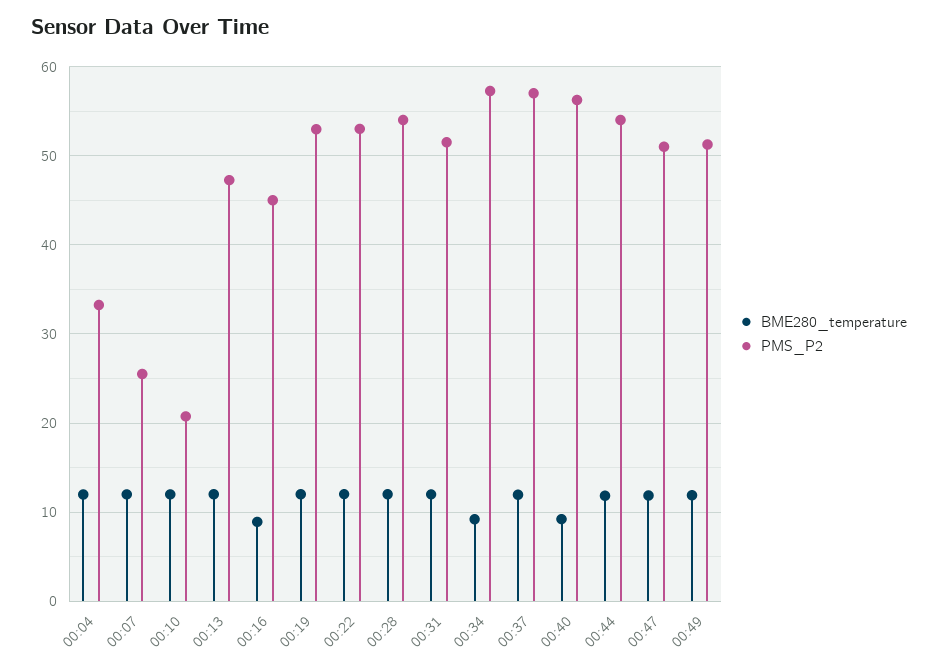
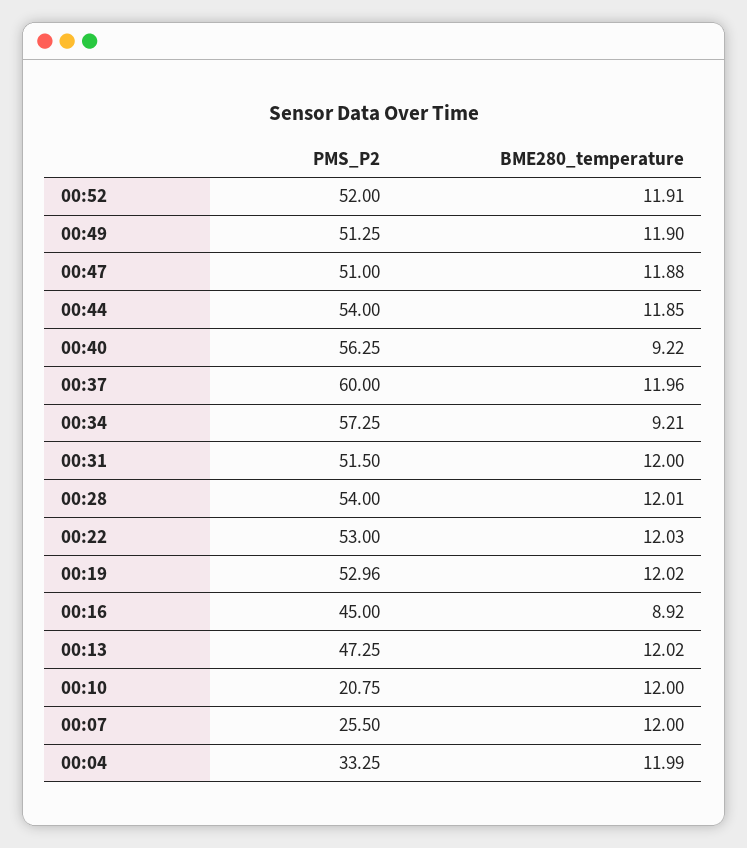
PMS_P2, 00:37: 57 -> 60
PMS_P2, 00:52: none -> 52
BME280_temperature, 00:52: none -> 11.91

